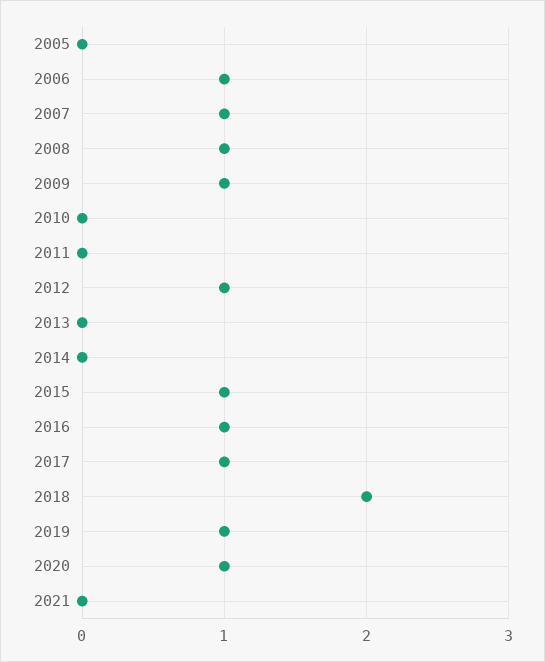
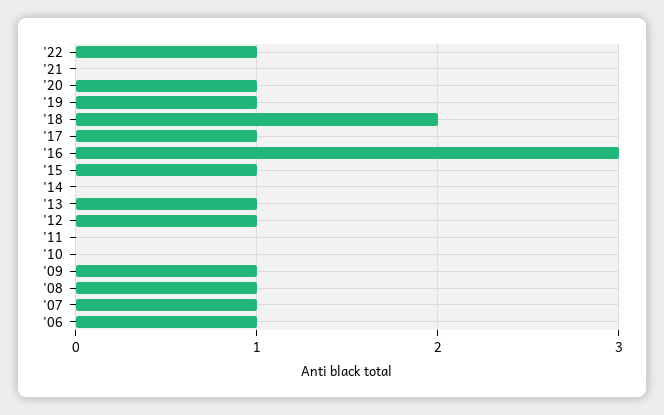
2005: 0 -> none
2013: 0 -> 1
2016: 1 -> 3
'22: none -> 1

